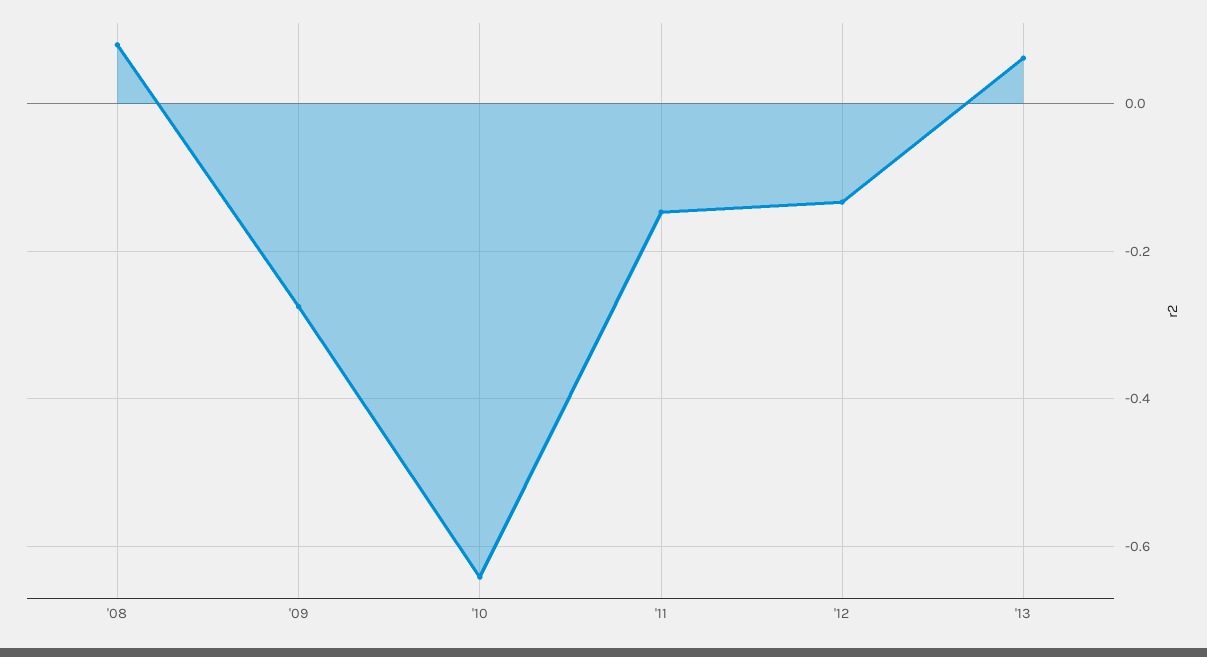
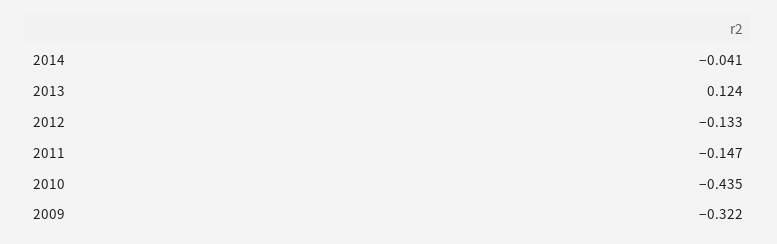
'08: 0.08 -> none
'09: -0.28 -> -0.322
'10: -0.64 -> -0.435
'13: 0.06 -> 0.124
2014: none -> -0.041

